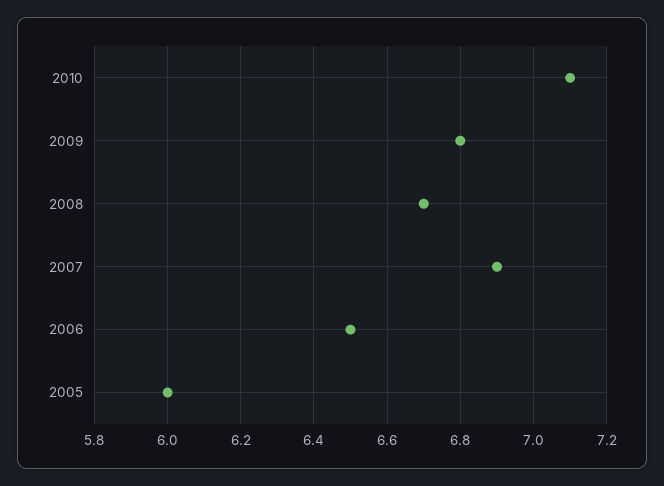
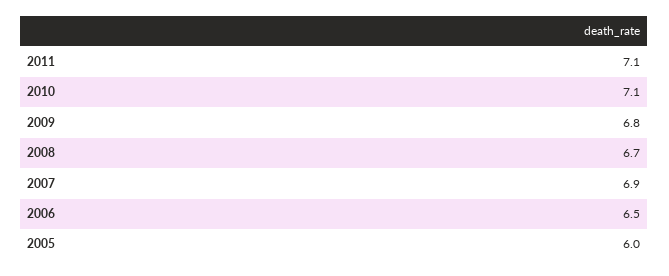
2011: none -> 7.1

